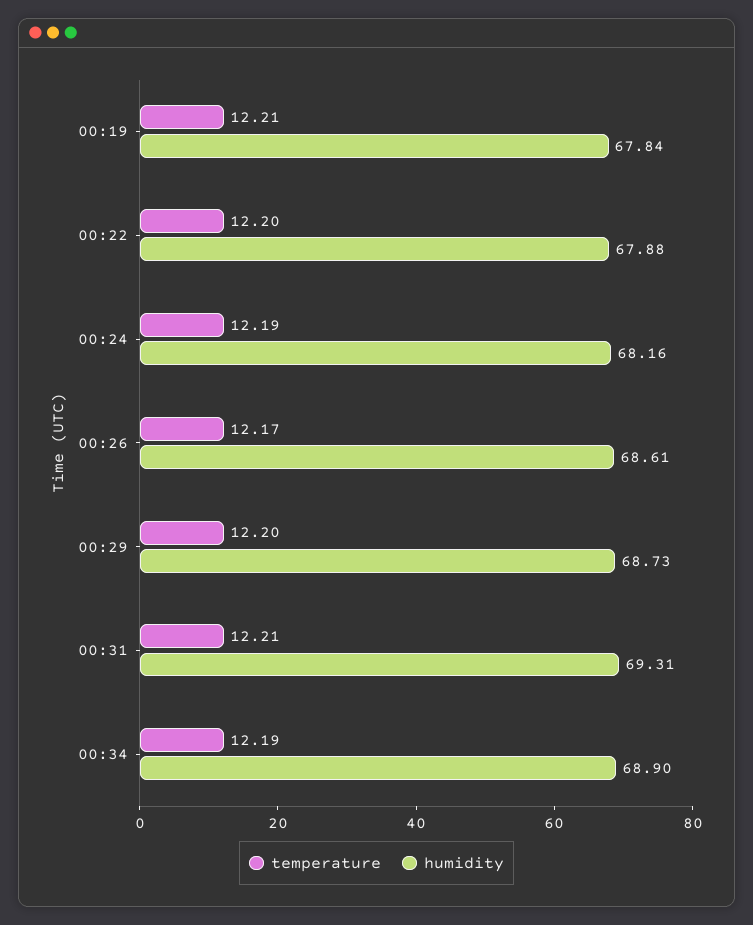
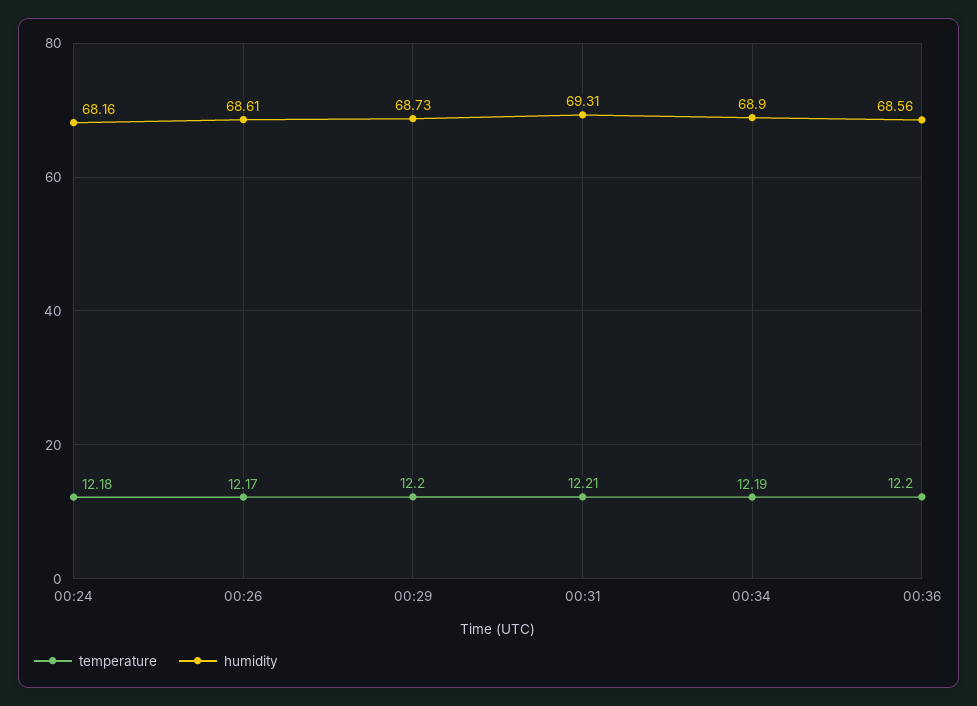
temperature, 00:19: 12.21 -> none
humidity, 00:19: 67.84 -> none
temperature, 00:22: 12.2 -> none
humidity, 00:22: 67.88 -> none
temperature, 00:24: 12.19 -> 12.18
temperature, 00:36: none -> 12.2
humidity, 00:36: none -> 68.56

